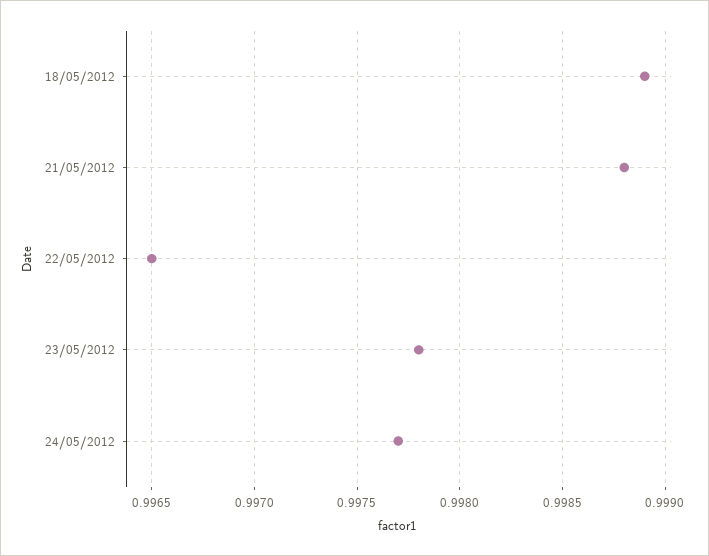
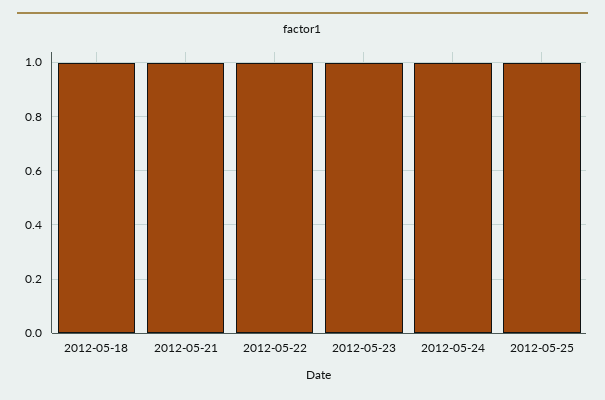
2012-05-25: none -> 1

